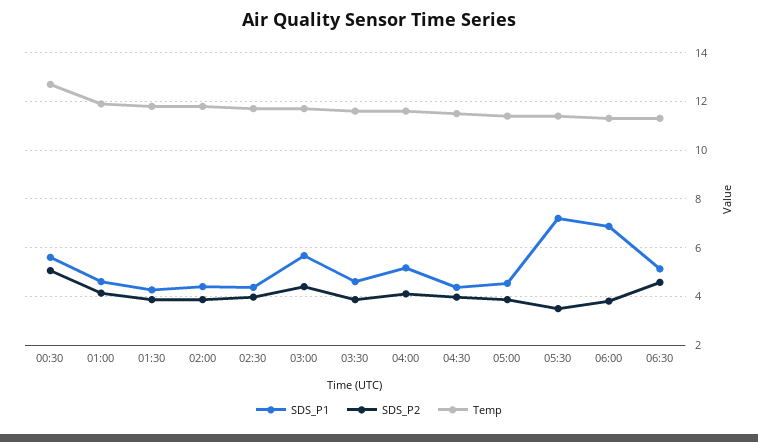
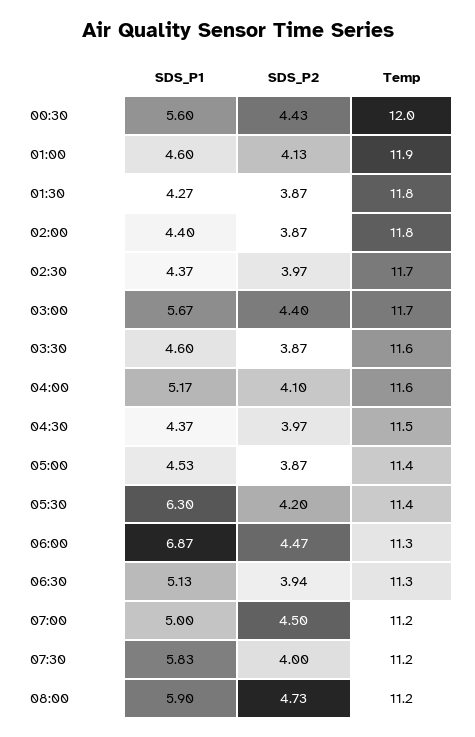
SDS_P2, 00:30: 5 -> 4.43
Temp, 00:30: 12.75 -> 12
SDS_P1, 05:30: 7.25 -> 6.3
SDS_P2, 05:30: 3.5 -> 4.2
SDS_P2, 06:00: 3.75 -> 4.47
SDS_P2, 06:30: 4.5 -> 3.94
SDS_P1, 07:00: none -> 5
SDS_P2, 07:00: none -> 4.5
Temp, 07:00: none -> 11.2
SDS_P1, 07:30: none -> 5.83
SDS_P2, 07:30: none -> 4
Temp, 07:30: none -> 11.2
SDS_P1, 08:00: none -> 5.9
SDS_P2, 08:00: none -> 4.73
Temp, 08:00: none -> 11.2

